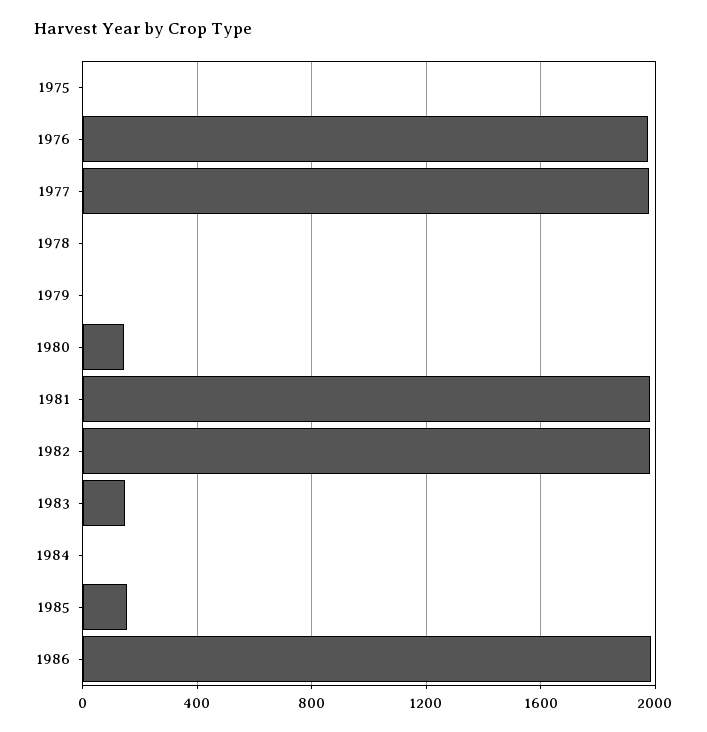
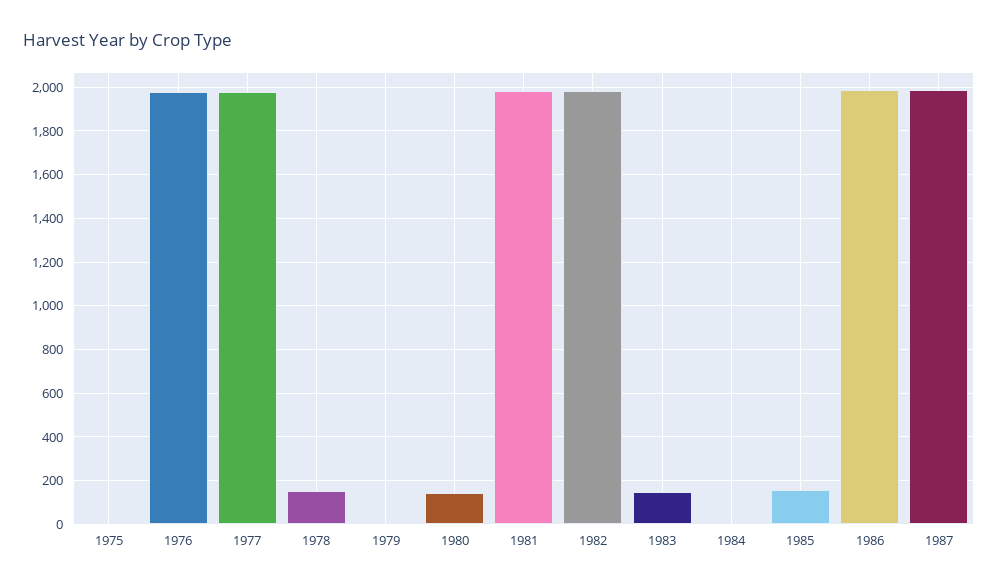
1978: 0 -> 150
1987: none -> 2000

